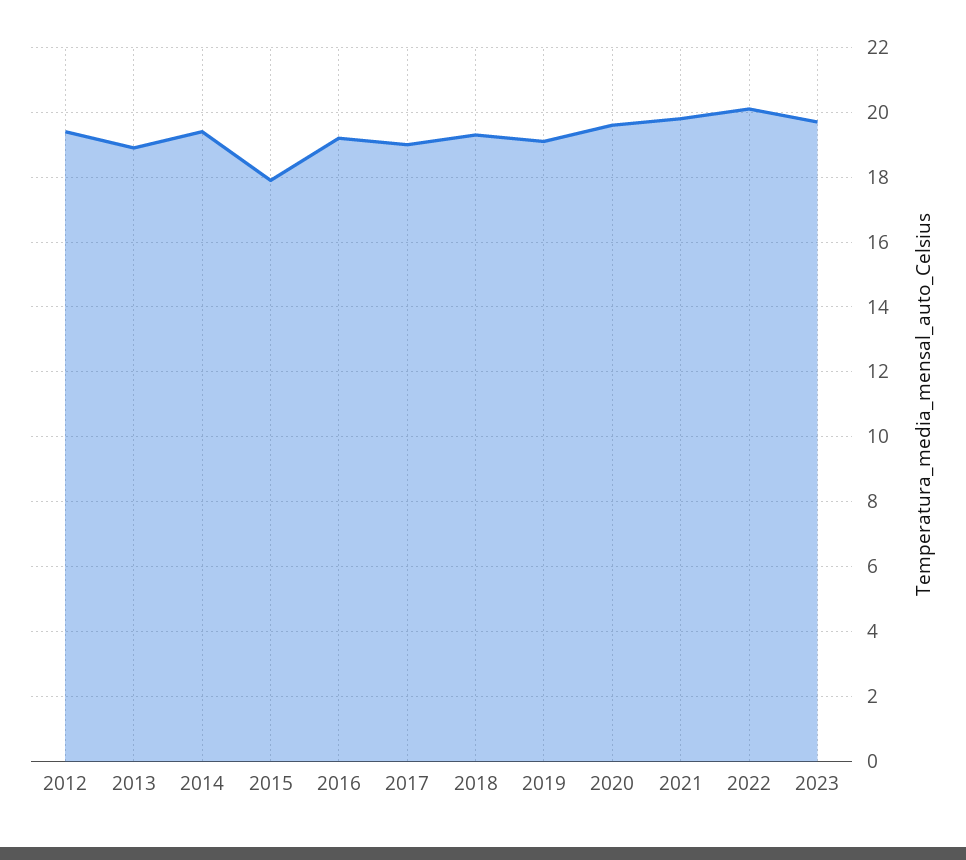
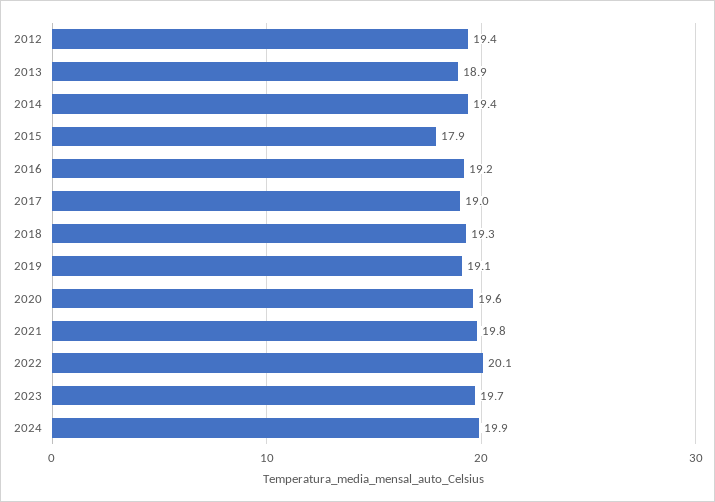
2024: none -> 19.9

